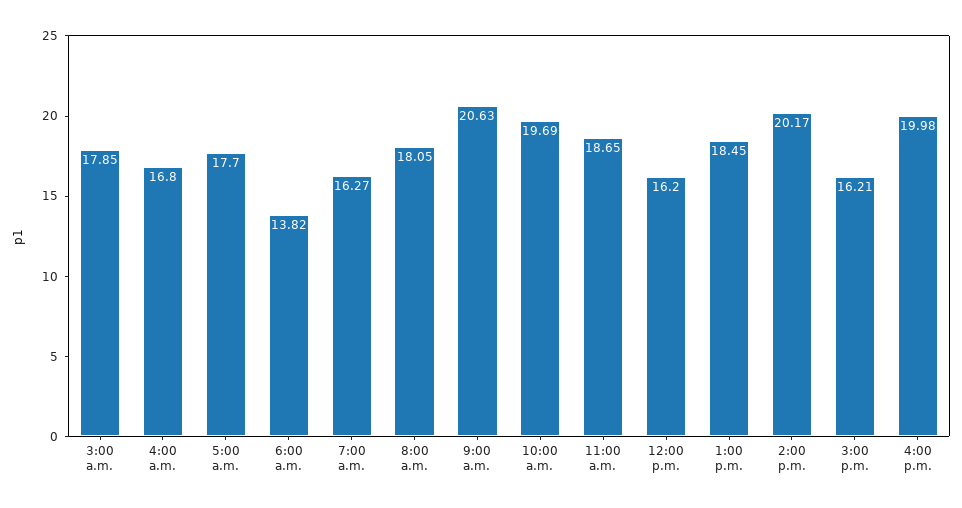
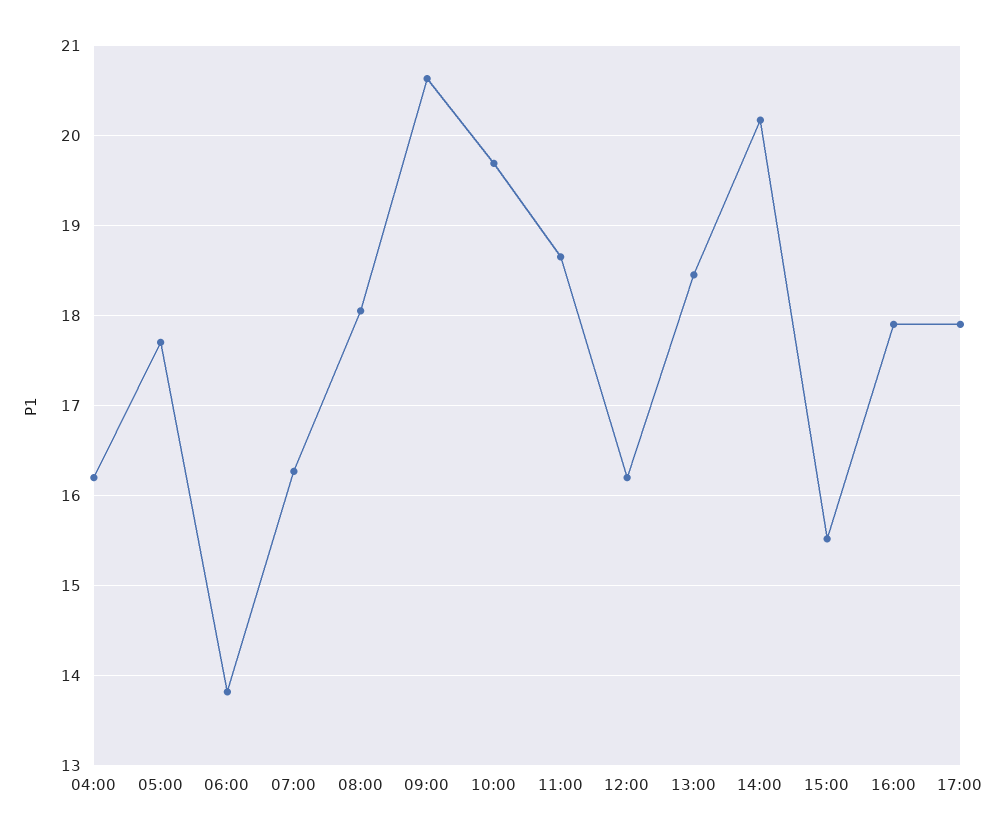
3:00 a.m.: 17.85 -> none
4:00 a.m.: 16.8 -> 16.2
3:00 p.m.: 16.21 -> 15.5
4:00 p.m.: 19.98 -> 17.9
17:00: none -> 17.9

